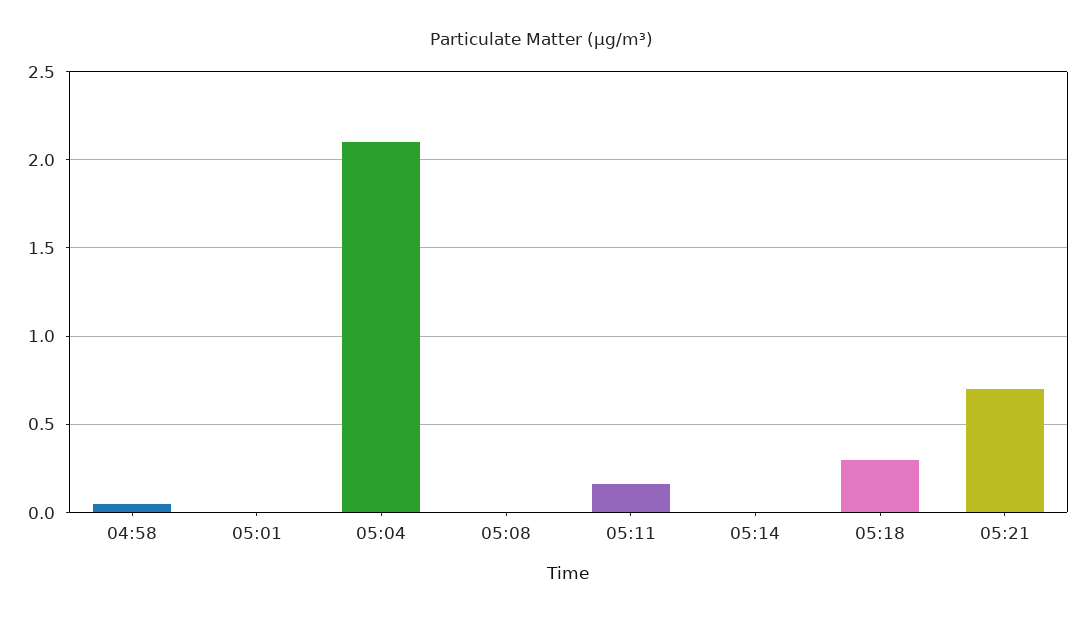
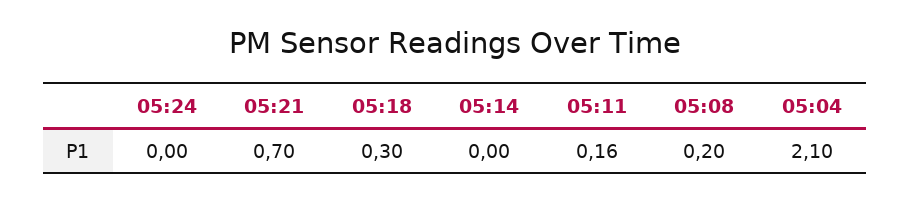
04:58: 0.05 -> none
05:01: 0 -> none
05:08: 0 -> 0.2
05:24: none -> 0

